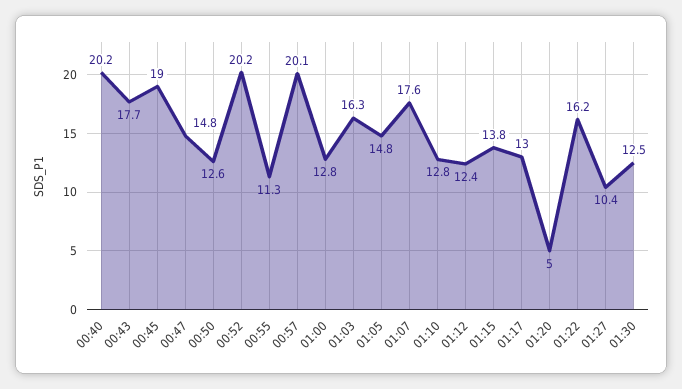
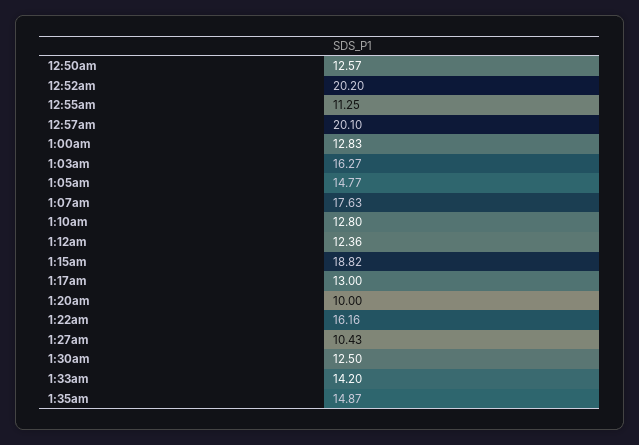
00:40: 20.2 -> none
00:43: 17.7 -> none
00:45: 19 -> none
00:47: 14.8 -> none
01:15: 13.8 -> 18.82
01:20: 5 -> 10
1:33am: none -> 14.2
1:35am: none -> 14.87

